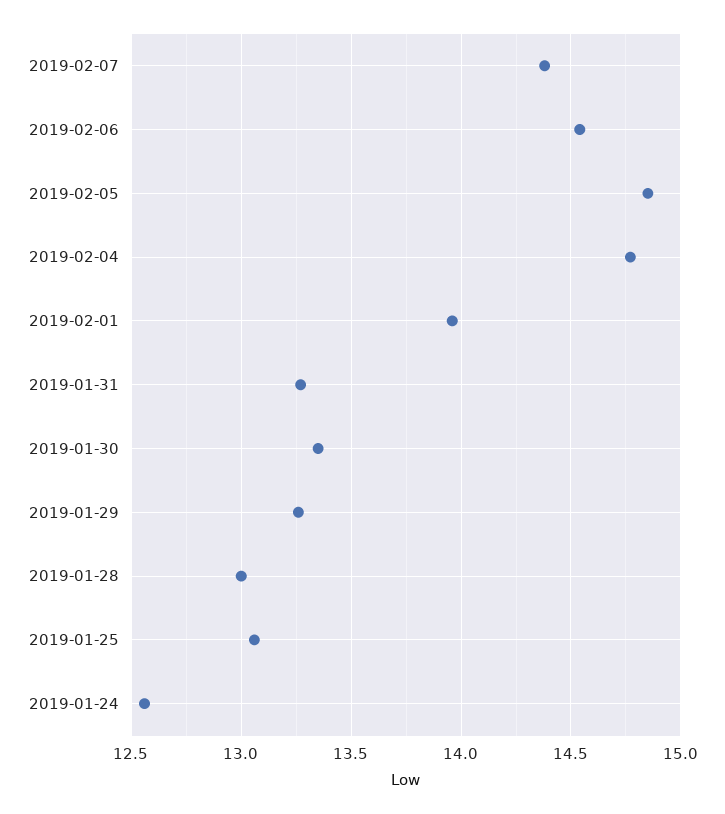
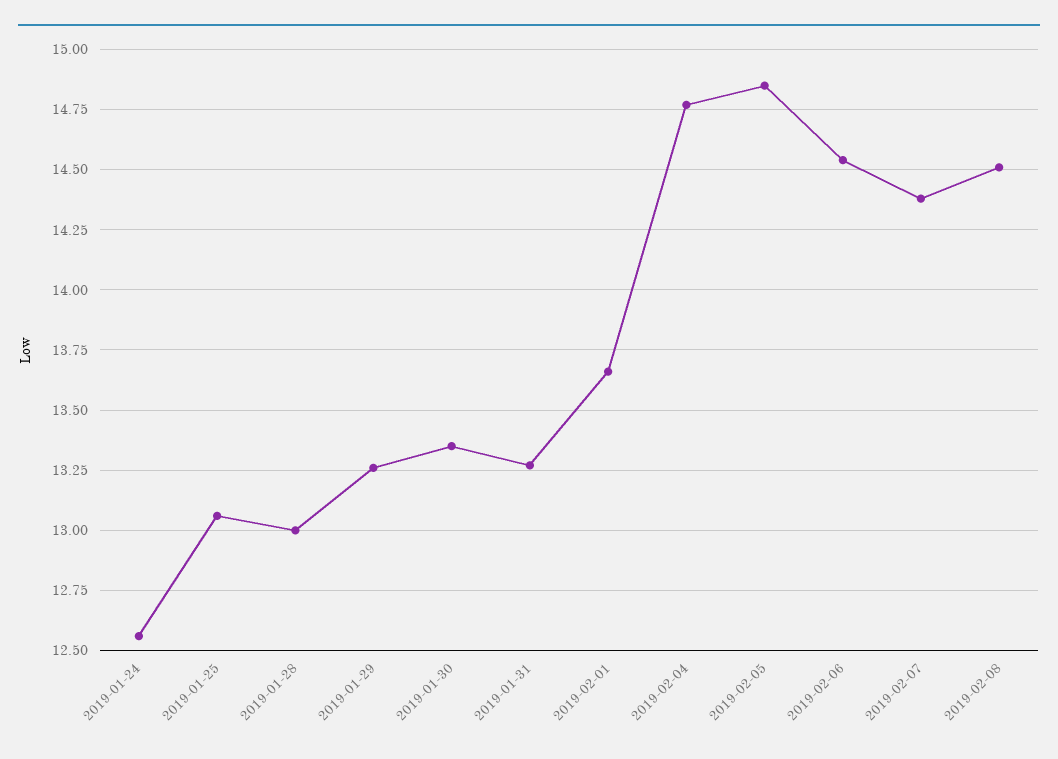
2019-02-01: 13.95 -> 13.65
2019-02-08: none -> 14.5

